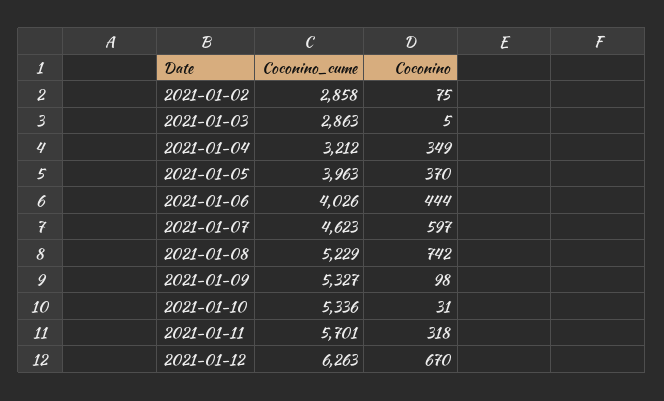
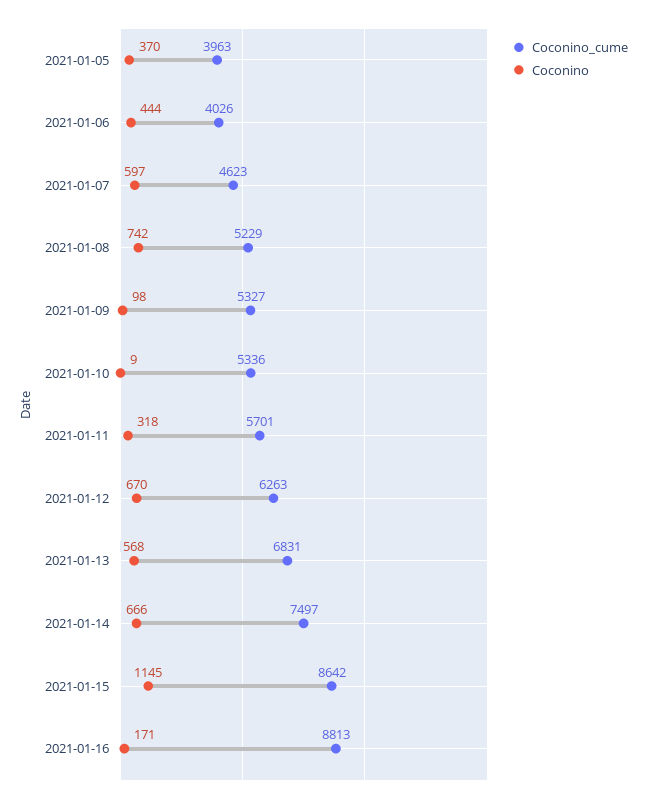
Coconino_cume, 2021-01-02: 2858 -> none
Coconino, 2021-01-02: 75 -> none
Coconino_cume, 2021-01-03: 2863 -> none
Coconino, 2021-01-03: 5 -> none
Coconino_cume, 2021-01-04: 3212 -> none
Coconino, 2021-01-04: 349 -> none
Coconino, 2021-01-10: 31 -> 9
Coconino_cume, 2021-01-13: none -> 6831
Coconino, 2021-01-13: none -> 568
Coconino_cume, 2021-01-14: none -> 7497
Coconino, 2021-01-14: none -> 666
Coconino_cume, 2021-01-15: none -> 8642
Coconino, 2021-01-15: none -> 1145
Coconino_cume, 2021-01-16: none -> 8813
Coconino, 2021-01-16: none -> 171

